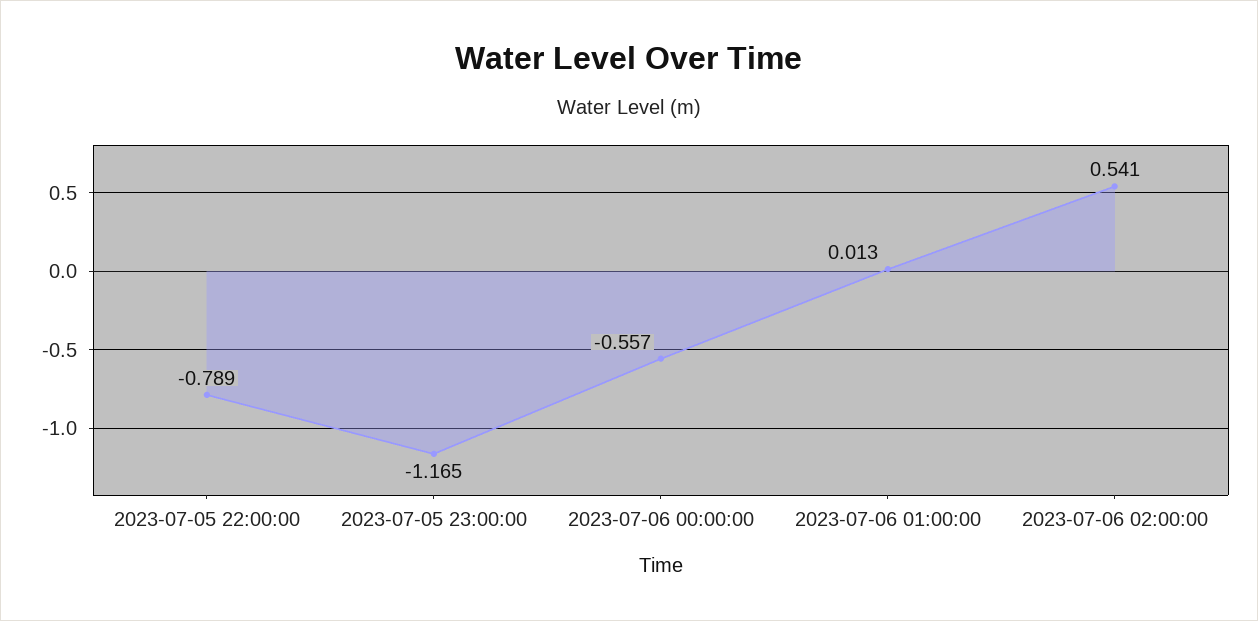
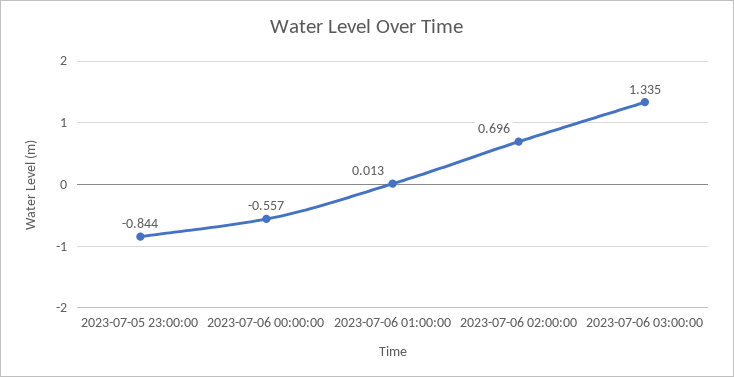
2023-07-05 22:00:00: -0.789 -> none
2023-07-05 23:00:00: -1.165 -> -0.844
2023-07-06 02:00:00: 0.541 -> 0.696
2023-07-06 03:00:00: none -> 1.335

